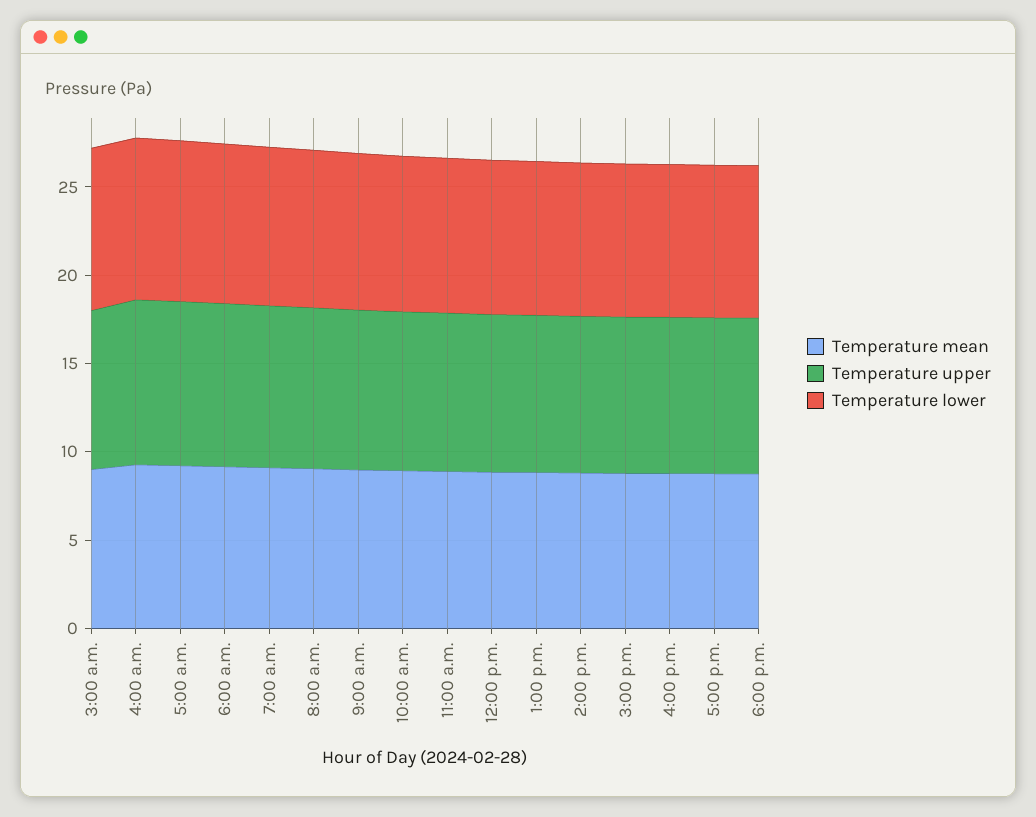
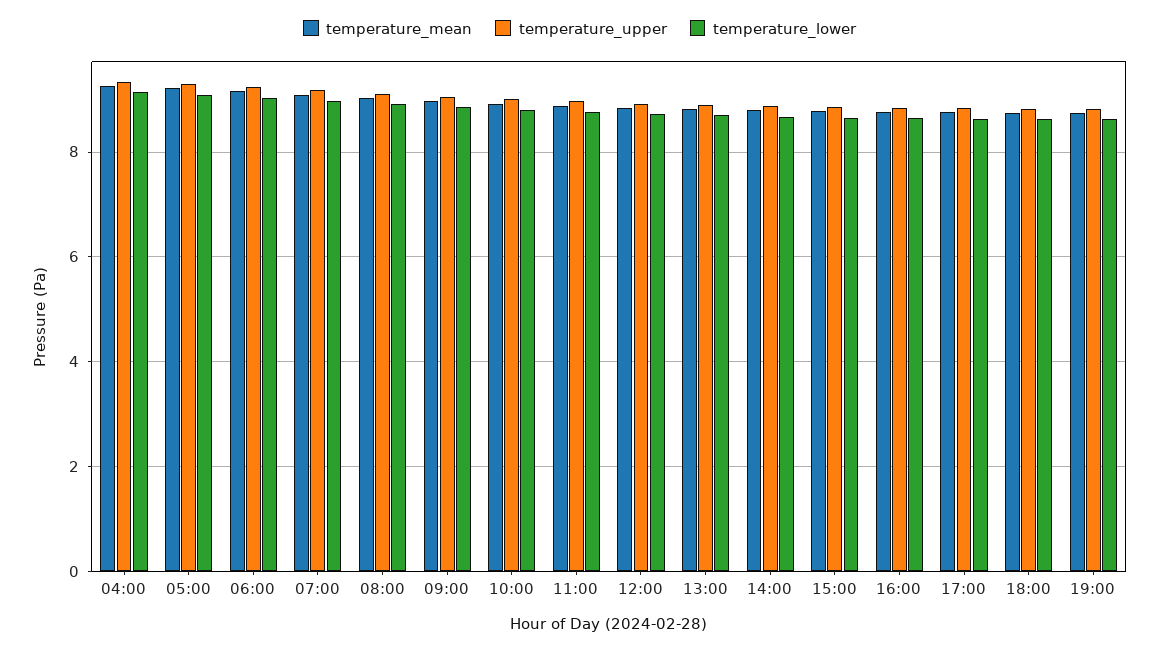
Temperature mean, 3:00 a.m.: 9 -> none
Temperature upper, 3:00 a.m.: 9 -> none
Temperature lower, 3:00 a.m.: 9 -> none
Temperature mean, 19:00: none -> 8.8
Temperature upper, 19:00: none -> 8.8
Temperature lower, 19:00: none -> 8.6

